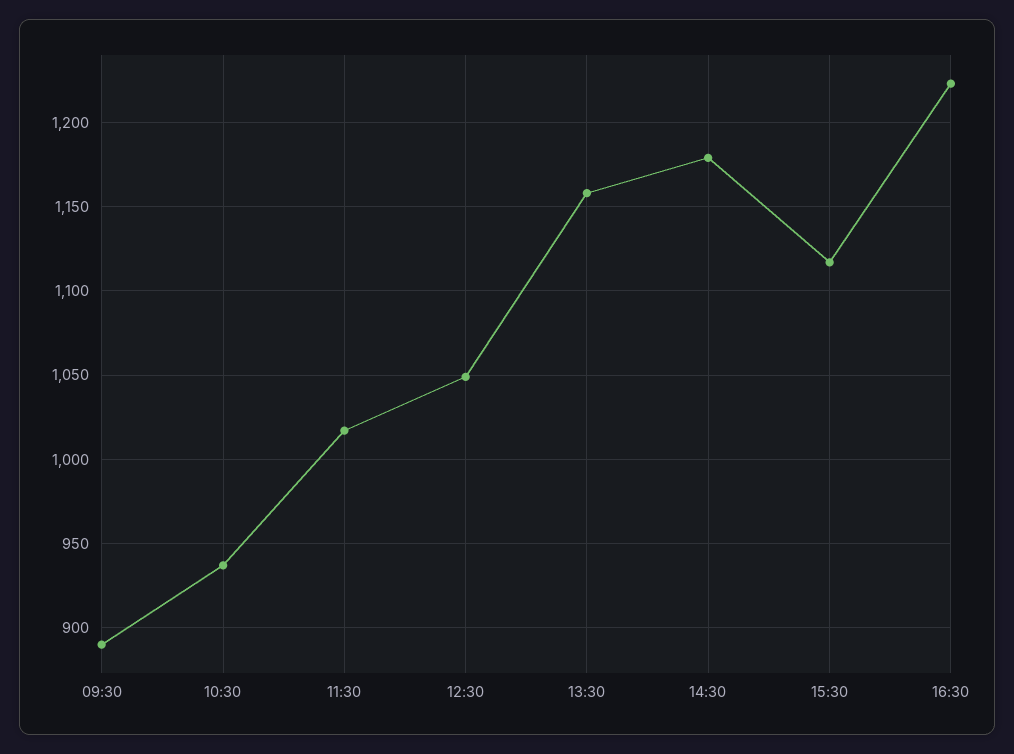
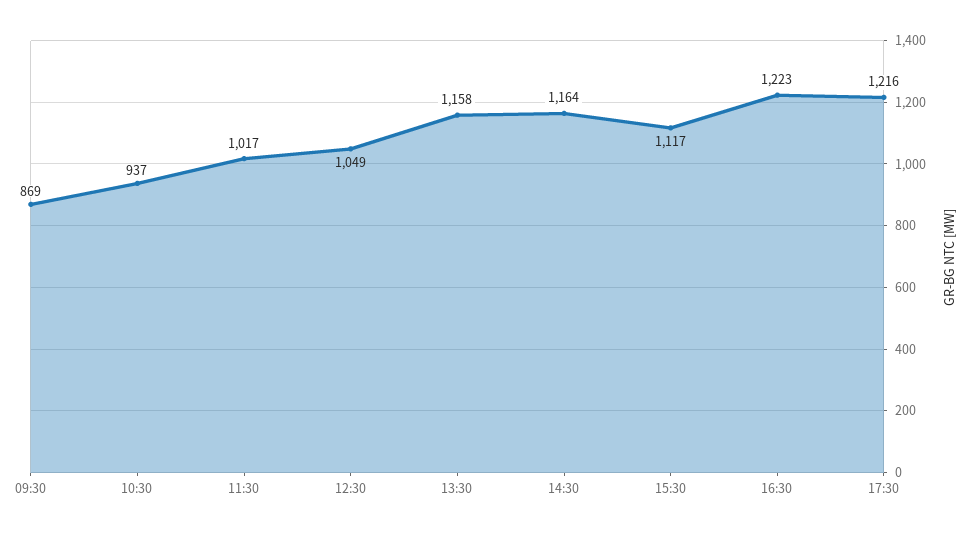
09:30: 890 -> 869
14:30: 1180 -> 1164
17:30: none -> 1216

